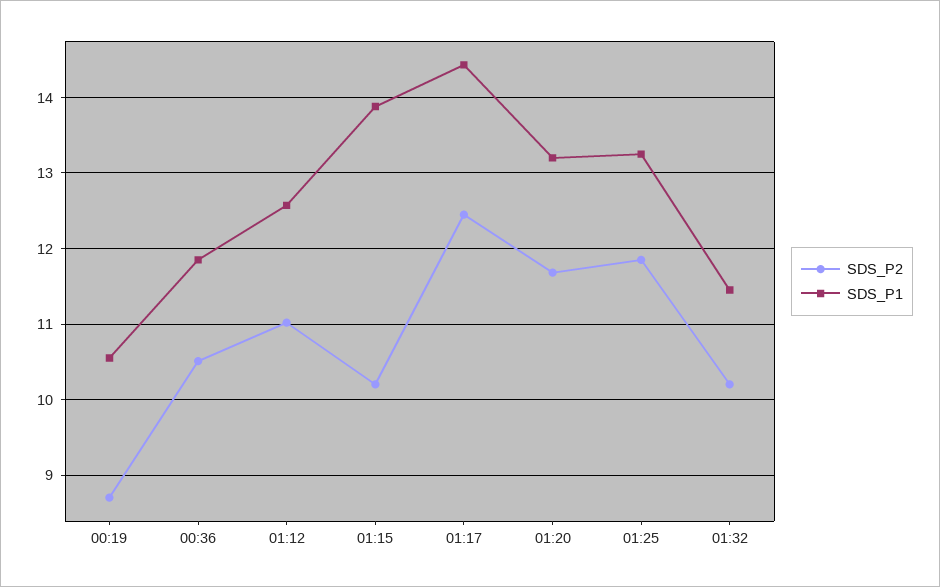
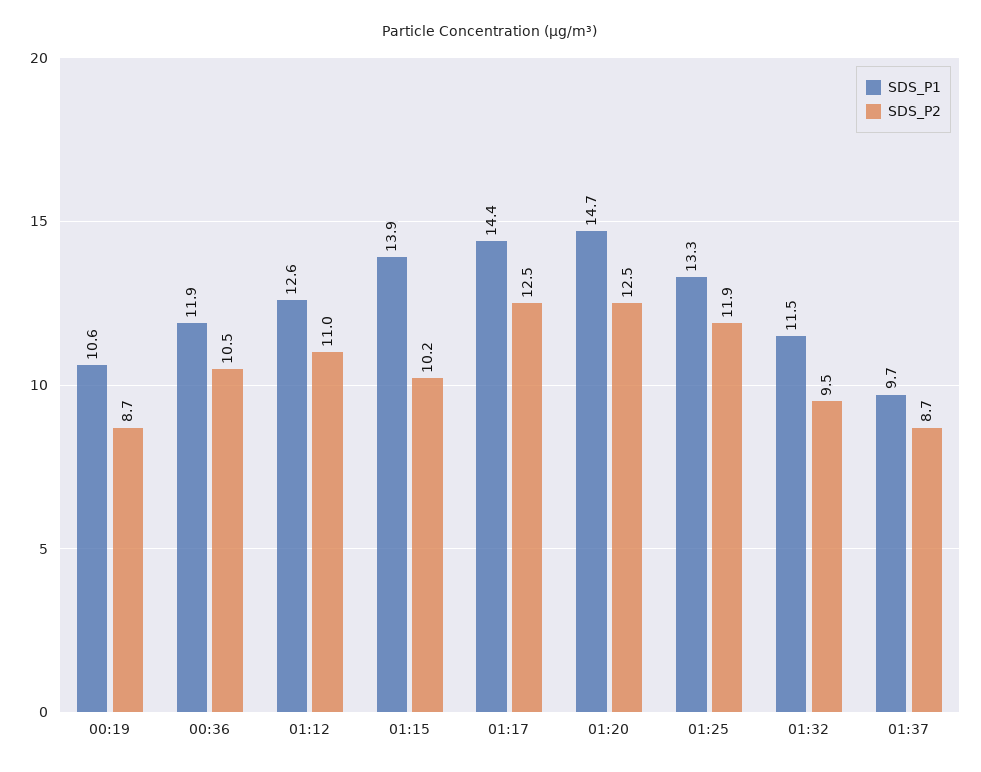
SDS_P2, 01:20: 11.7 -> 12.5
SDS_P1, 01:20: 13.2 -> 14.7
SDS_P2, 01:32: 10.2 -> 9.5
SDS_P1, 01:37: none -> 9.7
SDS_P2, 01:37: none -> 8.7

